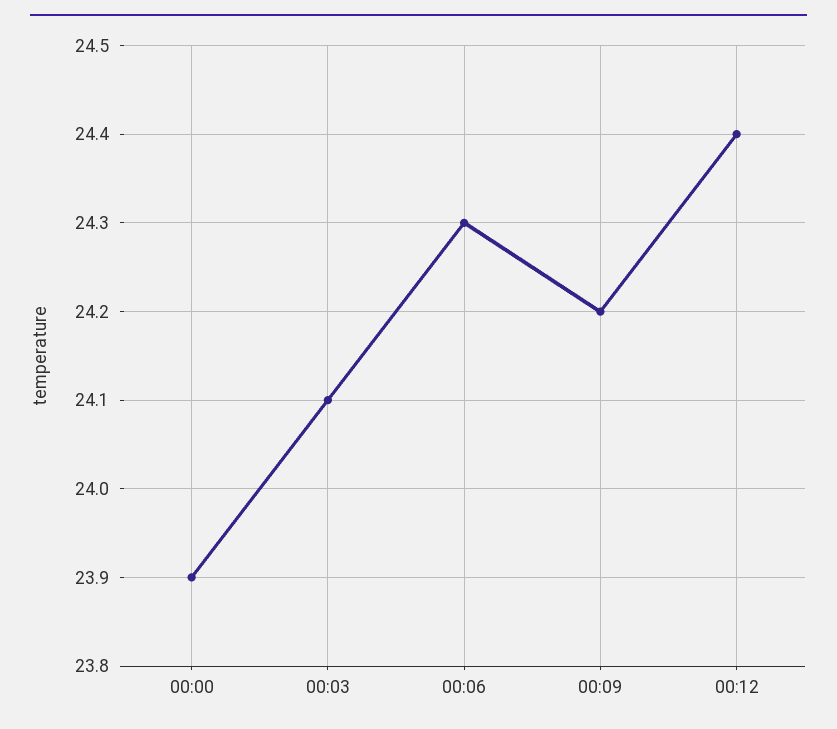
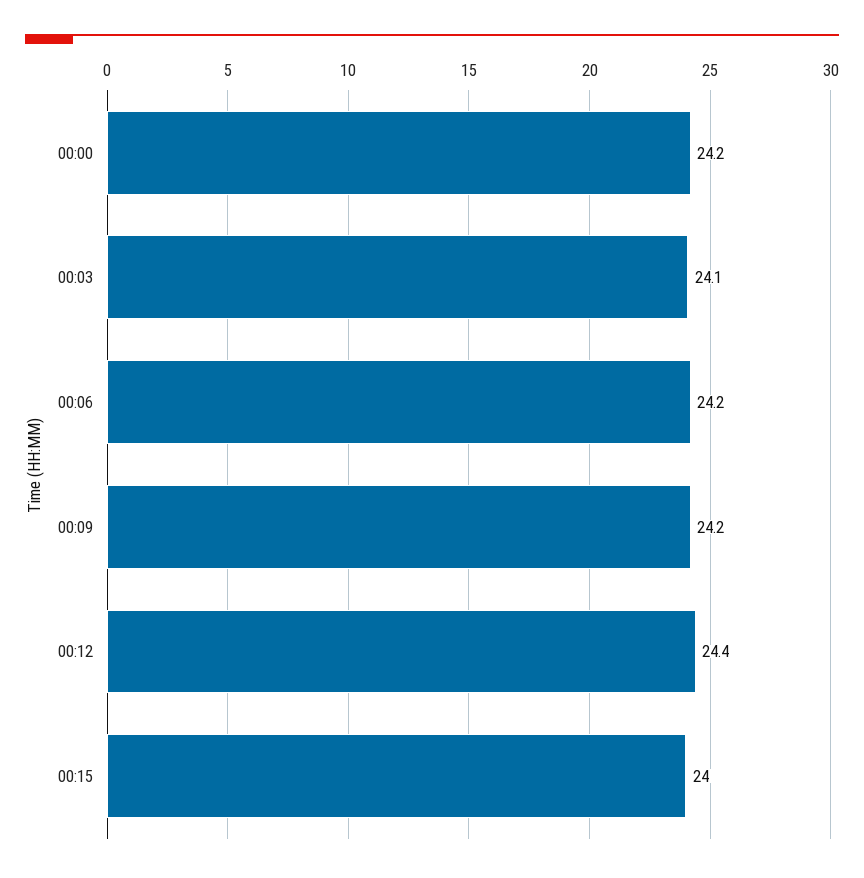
00:00: 23.9 -> 24.2
00:06: 24.3 -> 24.2
00:15: none -> 24

